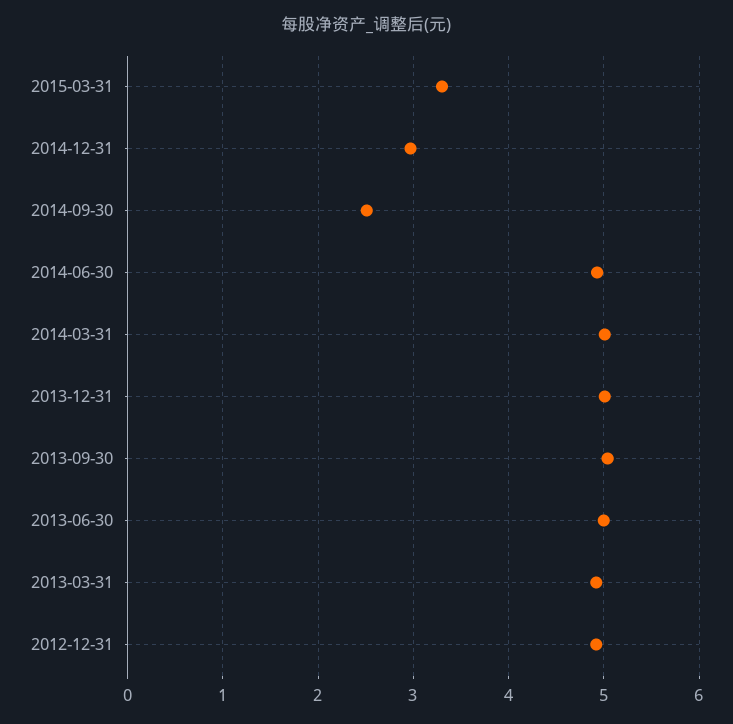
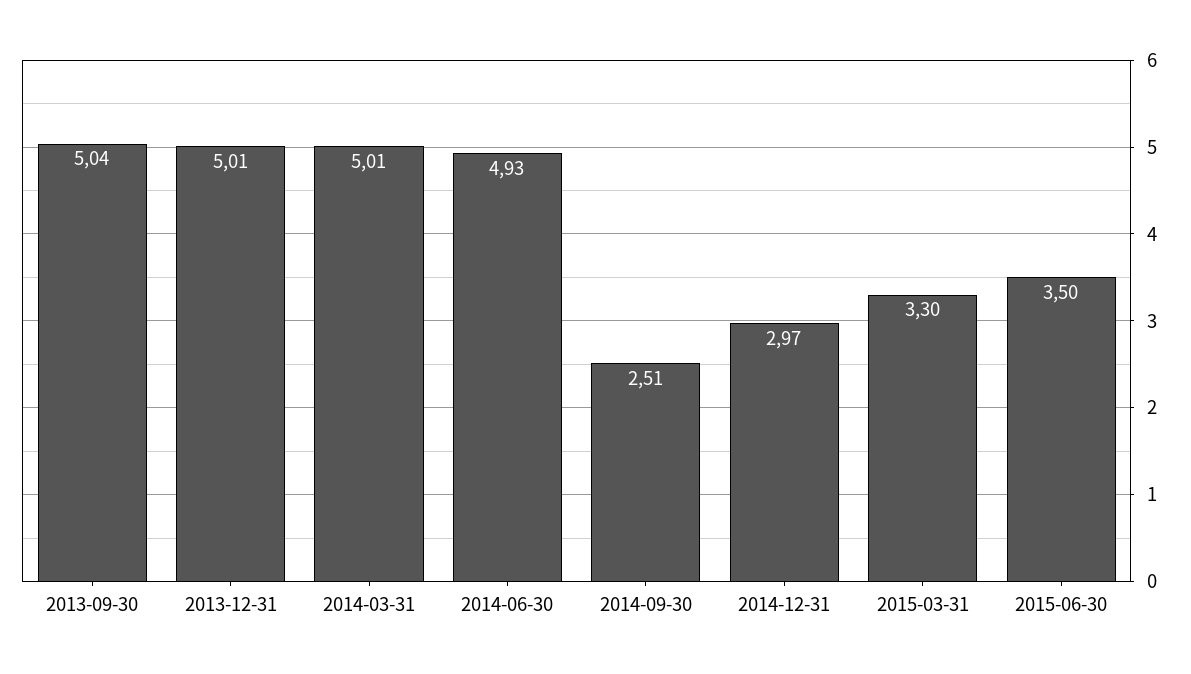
2013-06-30: 5 -> none
2013-03-31: 4.9 -> none
2012-12-31: 4.9 -> none
2015-06-30: none -> 3.5

